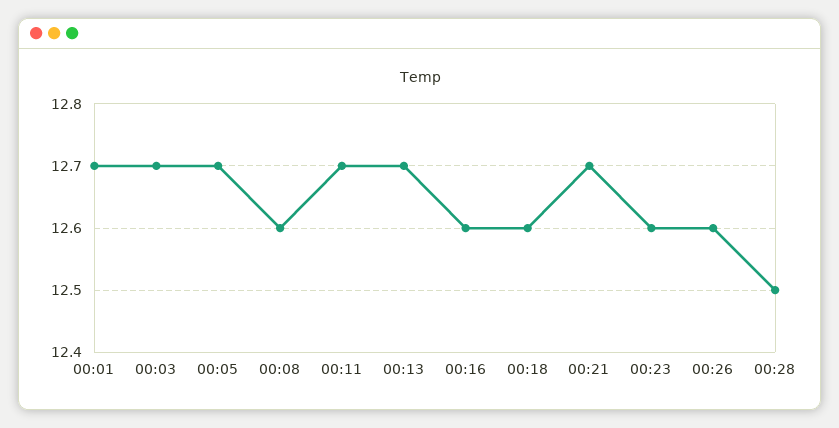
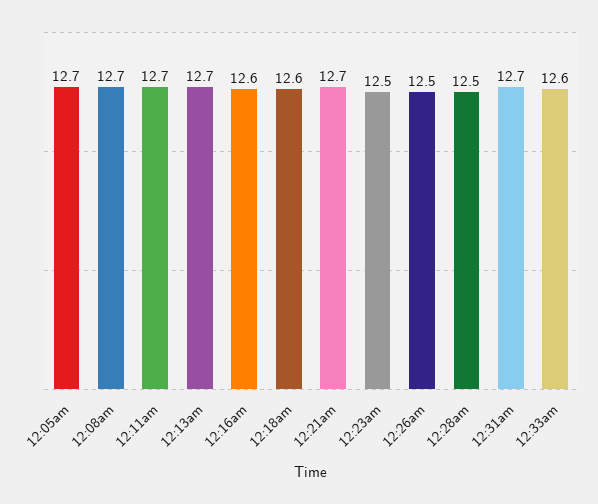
00:01: 12.7 -> none
00:03: 12.7 -> none
00:08: 12.6 -> 12.7
00:23: 12.6 -> 12.5
00:26: 12.6 -> 12.5
12:31am: none -> 12.7
12:33am: none -> 12.6

